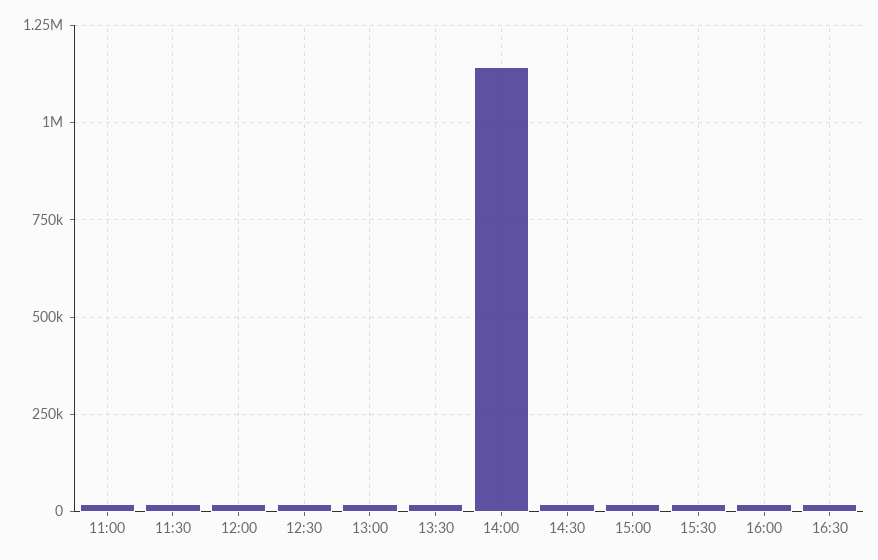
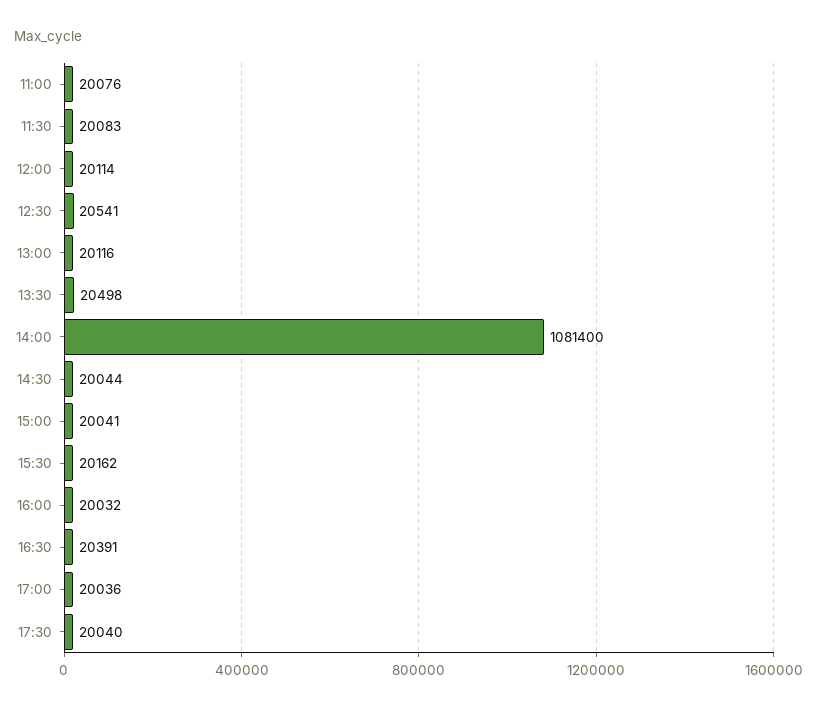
14:00: 1150000 -> 1081400
17:00: none -> 20036
17:30: none -> 20040

